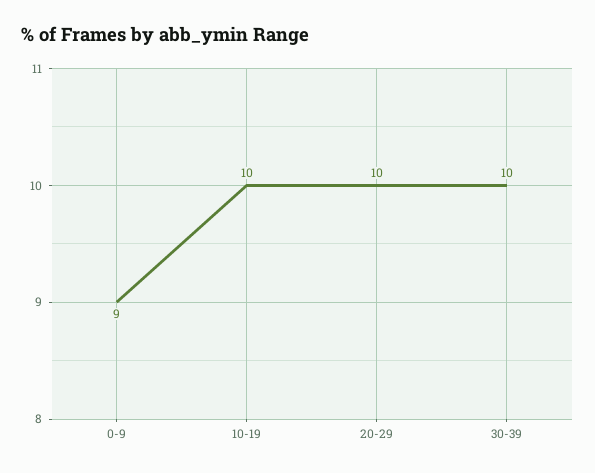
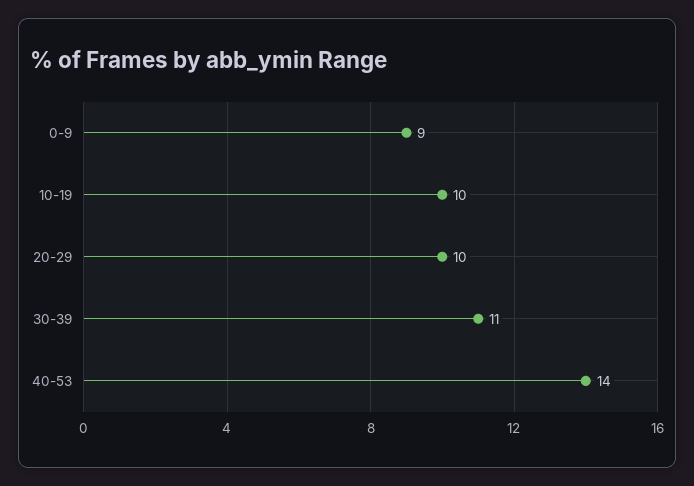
30-39: 10 -> 11
40-53: none -> 14

